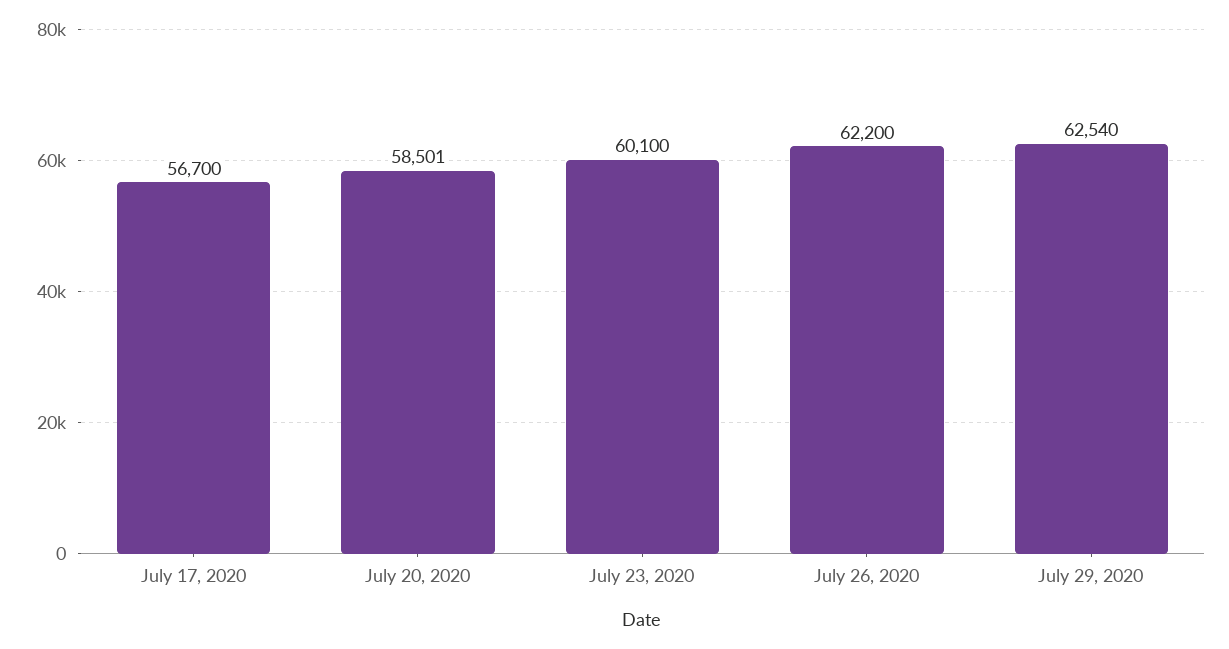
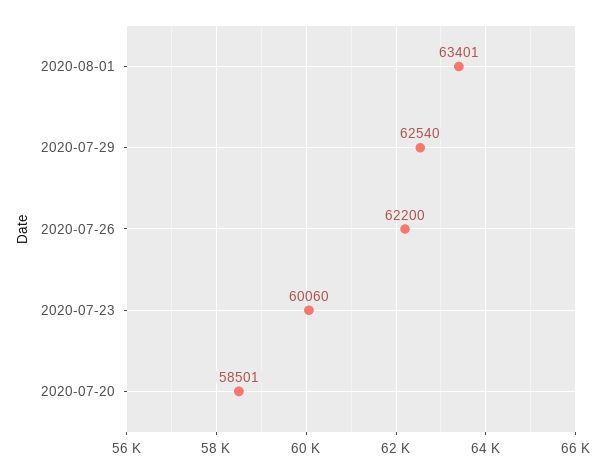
July 17, 2020: 56700 -> none
July 23, 2020: 60100 -> 60060
2020-08-01: none -> 63401

